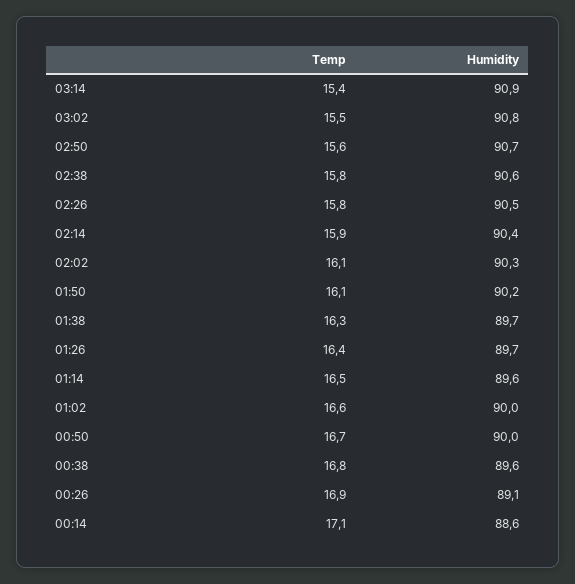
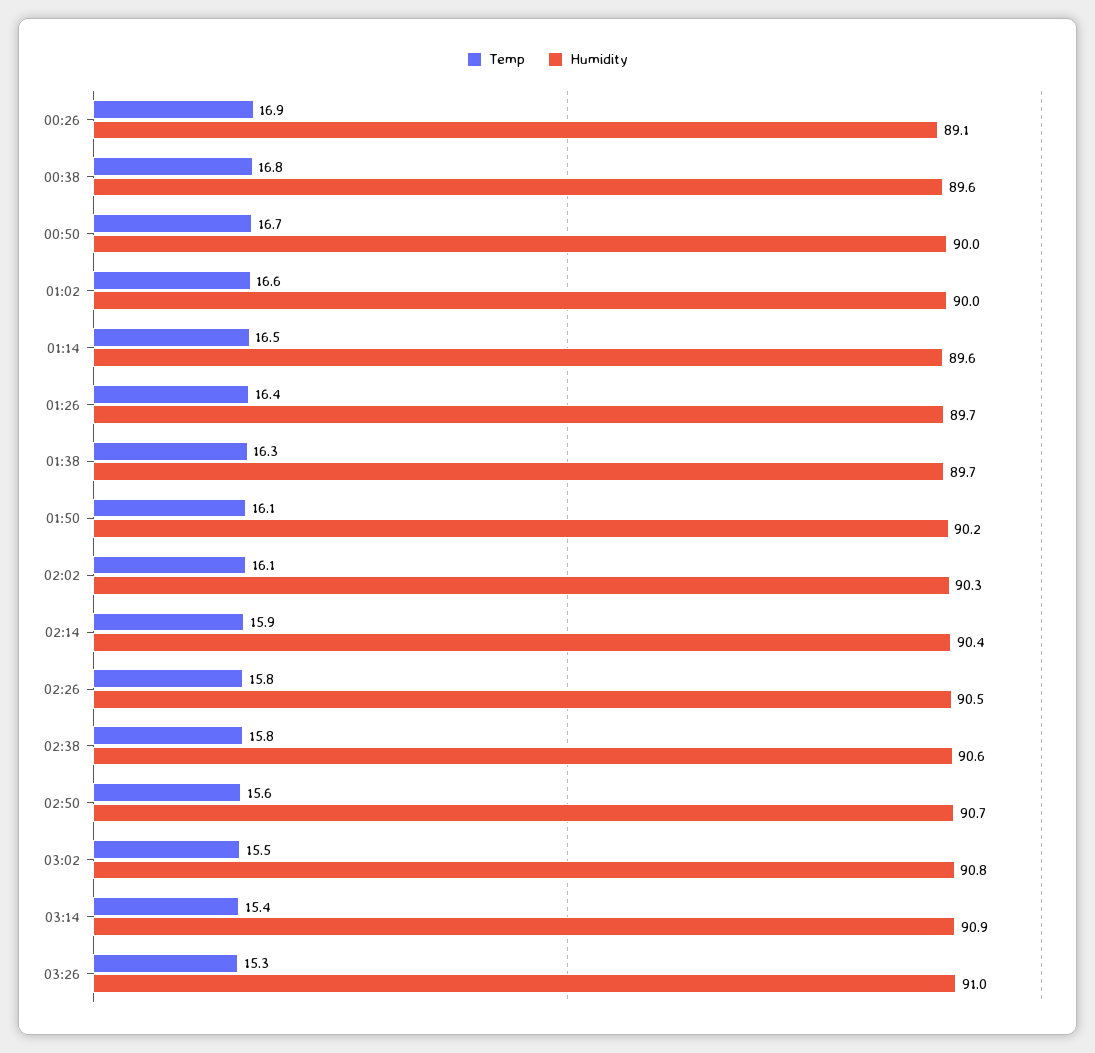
Temp, 00:14: 17.1 -> none
Humidity, 00:14: 88.6 -> none
Temp, 03:26: none -> 15.3
Humidity, 03:26: none -> 91

